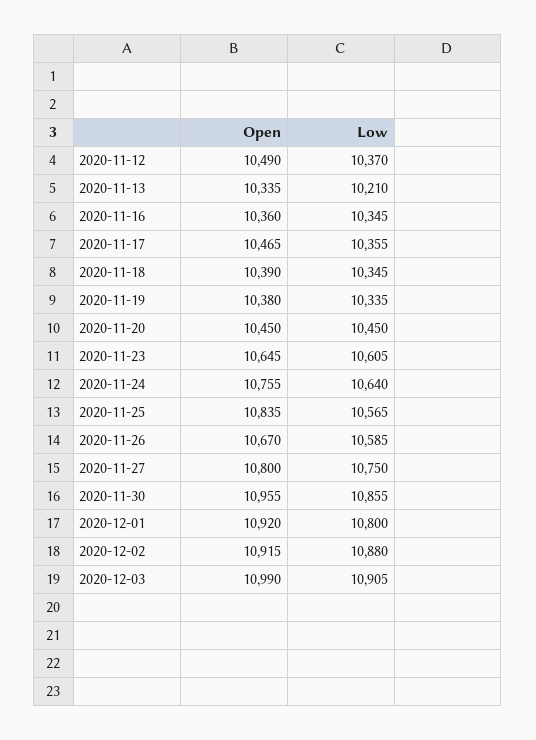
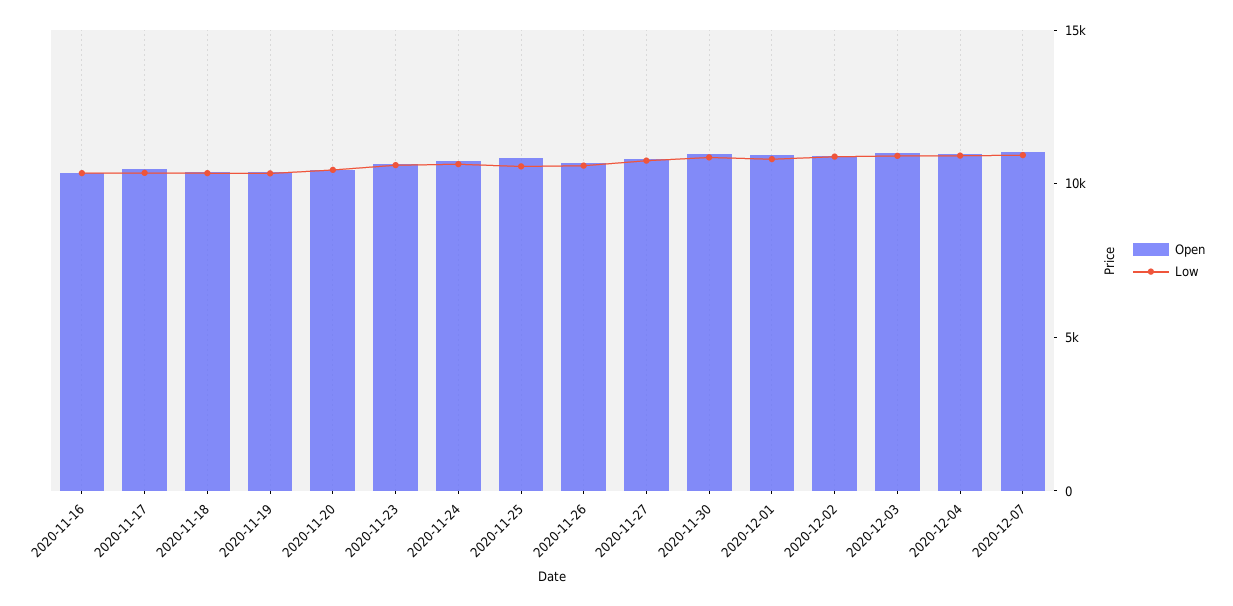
Open, 2020-11-12: 10490 -> none
Low, 2020-11-12: 10370 -> none
Open, 2020-11-13: 10335 -> none
Low, 2020-11-13: 10210 -> none
Open, 2020-12-04: none -> 11000
Low, 2020-12-04: none -> 11000
Open, 2020-12-07: none -> 11000
Low, 2020-12-07: none -> 11000

